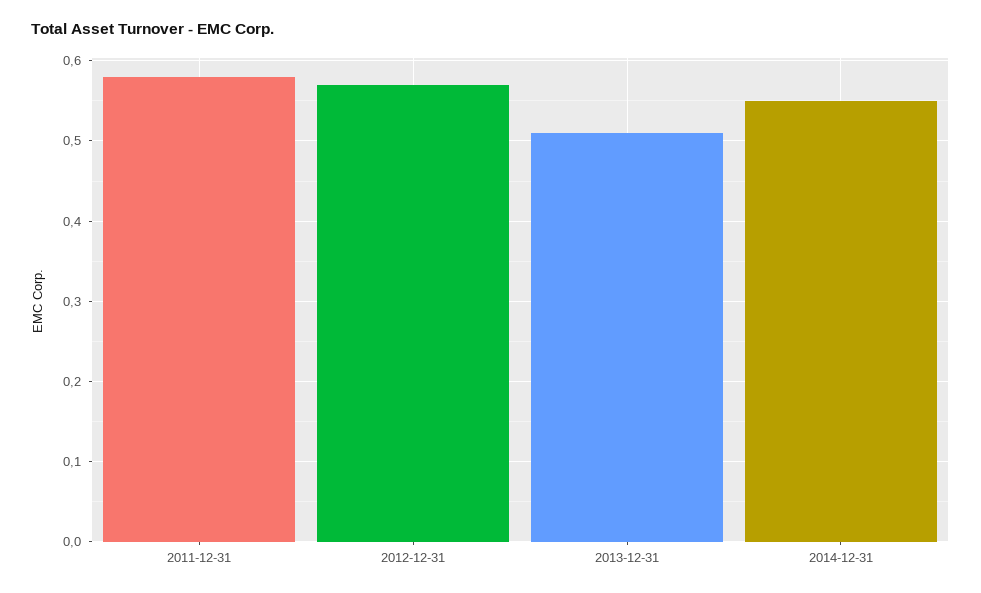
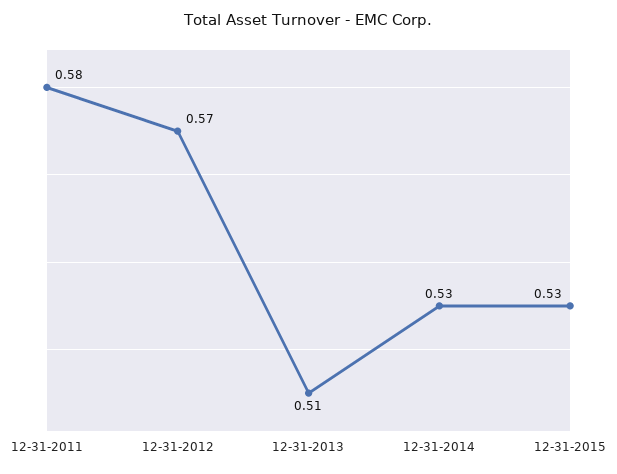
2014-12-31: 0.55 -> 0.53
12-31-2015: none -> 0.53

